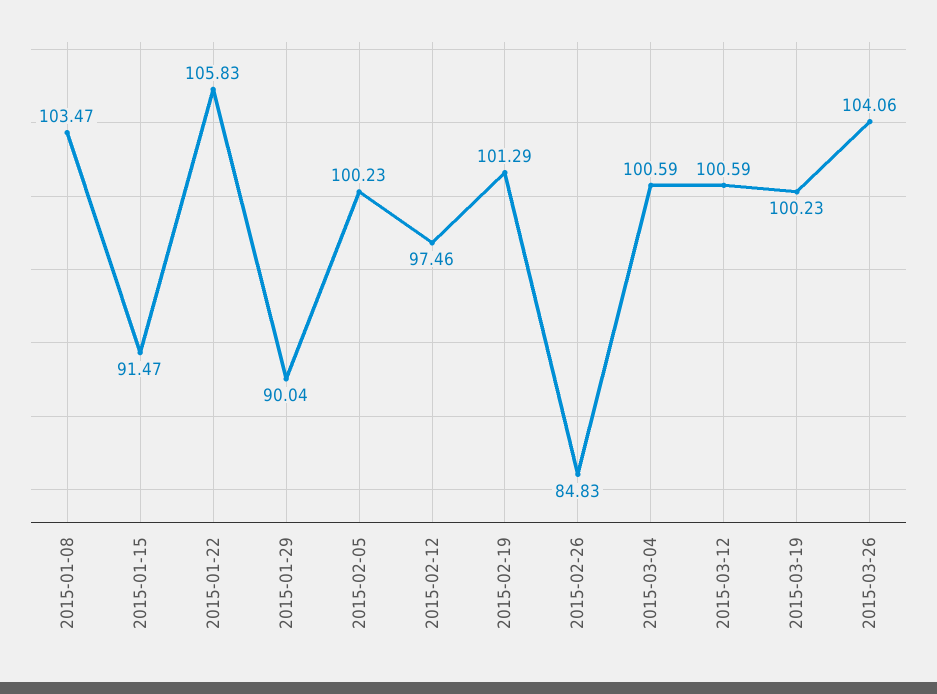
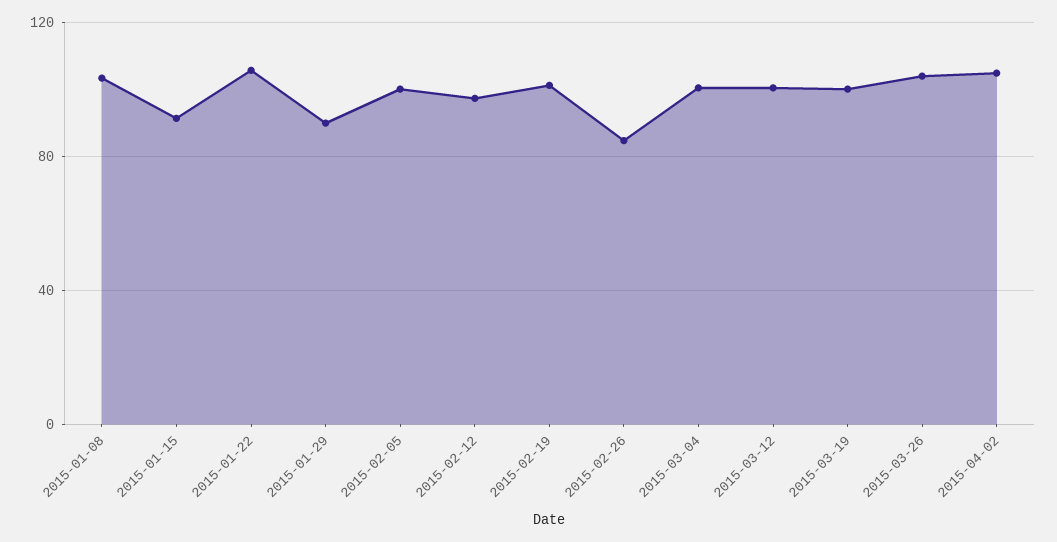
2015-04-02: none -> 105

